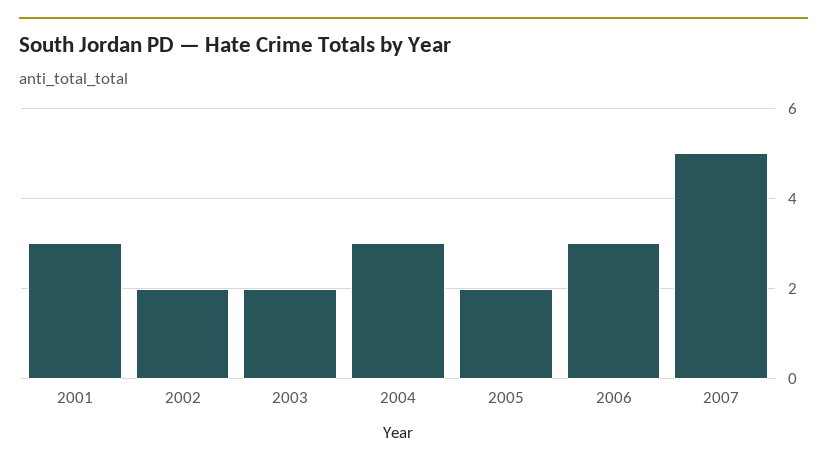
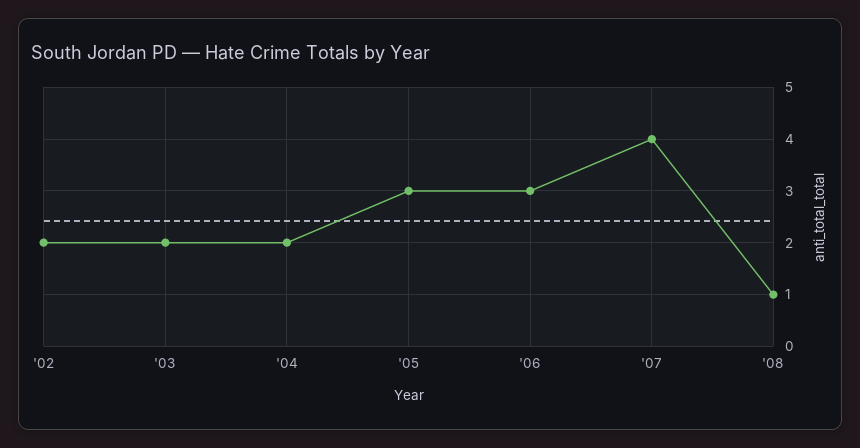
2001: 3 -> none
2004: 3 -> 2
2005: 2 -> 3
2007: 5 -> 4
'08: none -> 1

